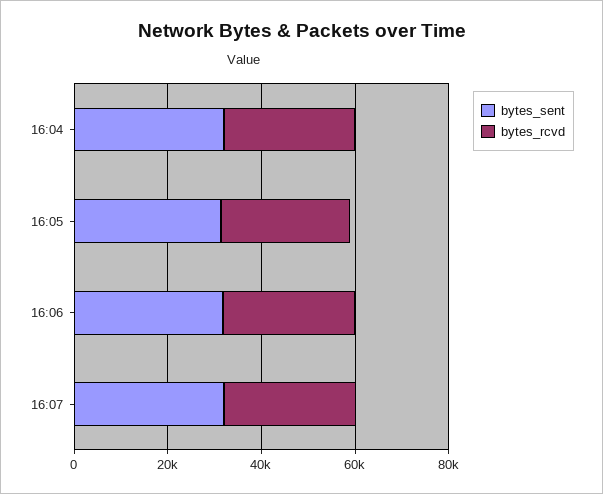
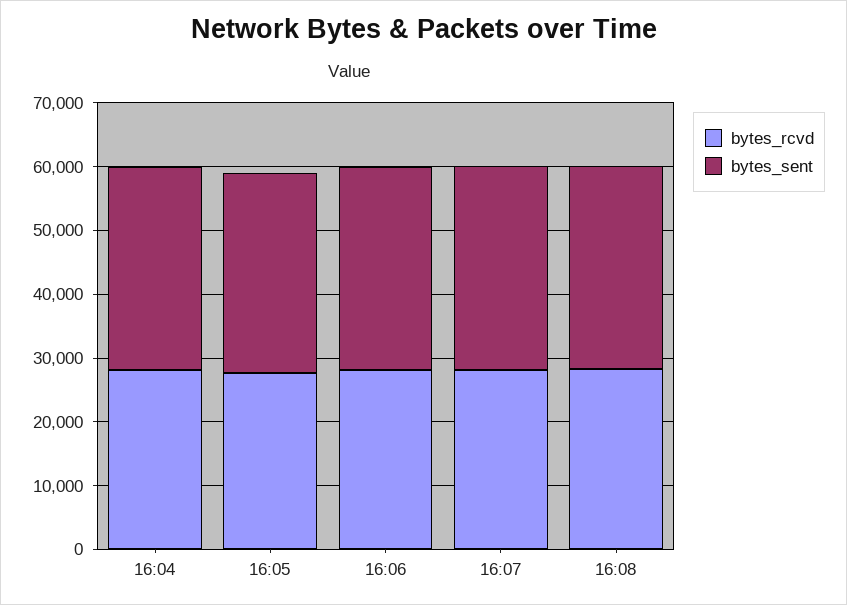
bytes_rcvd, 16:08: none -> 28000
bytes_sent, 16:08: none -> 32000

